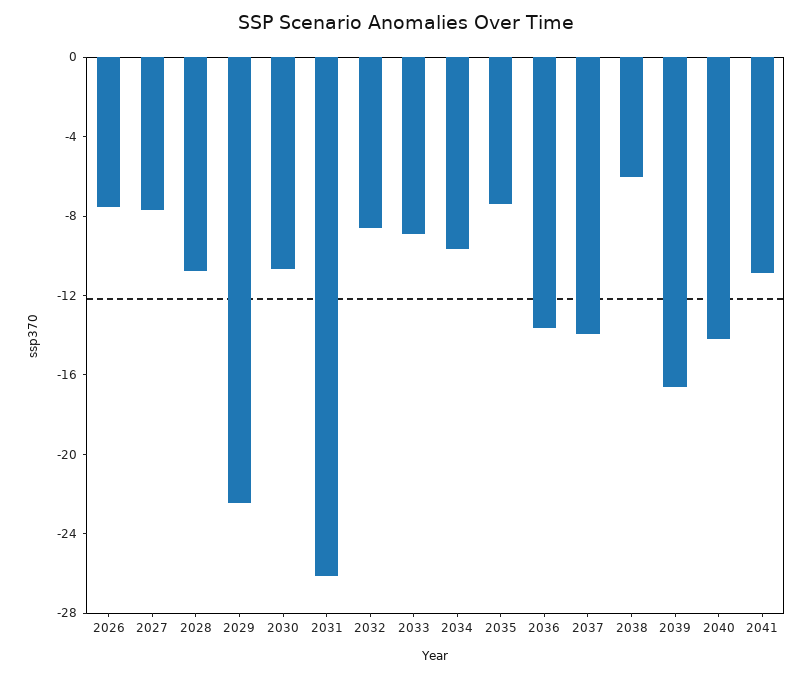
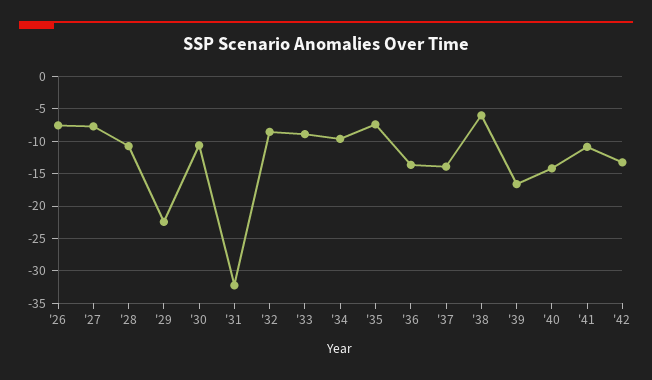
2031: -26 -> -32
'42: none -> -13

